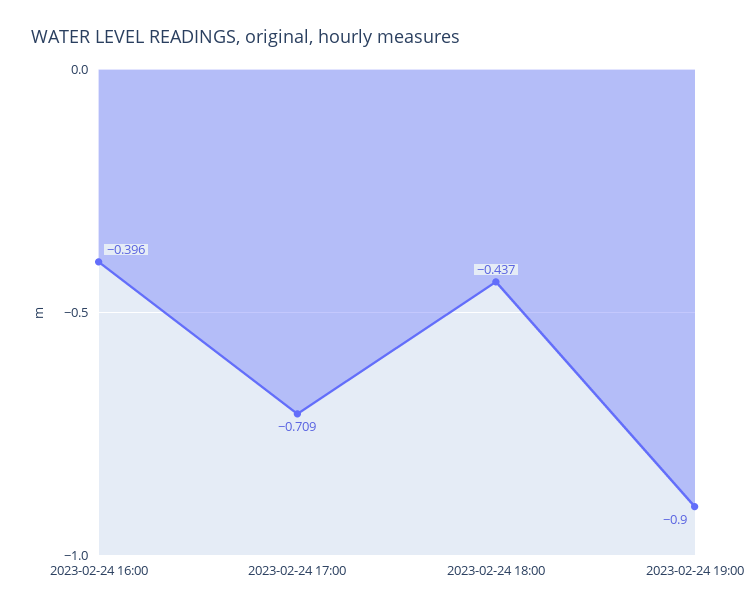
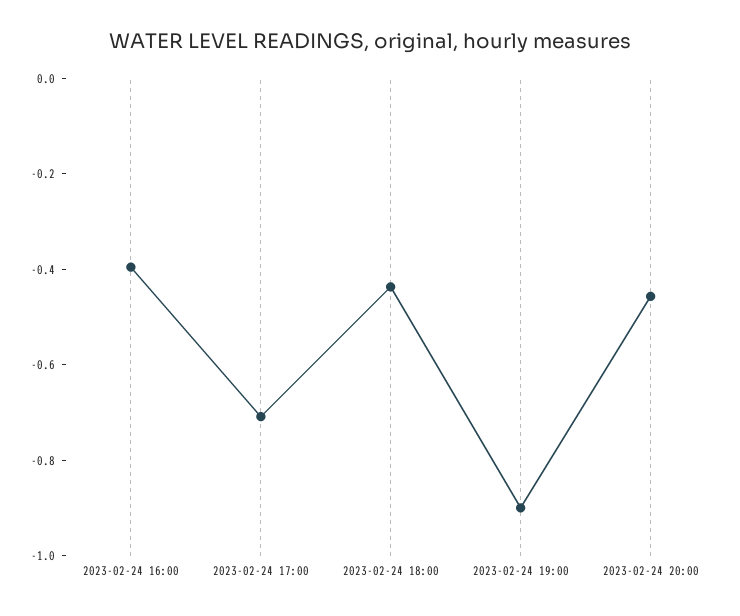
2023-02-24 20:00: none -> -0.45

